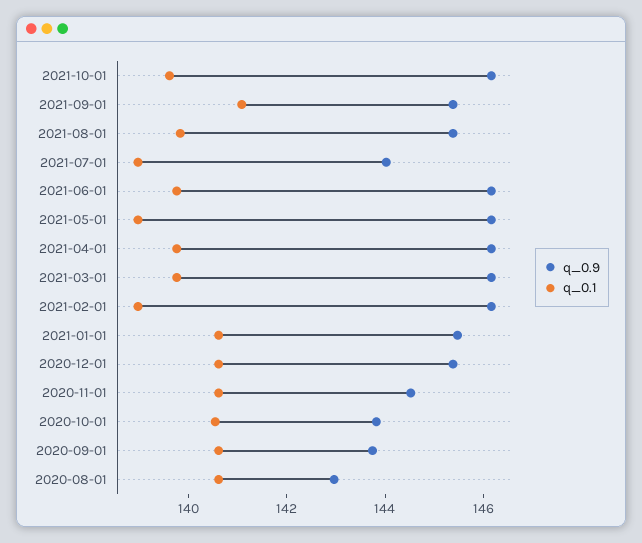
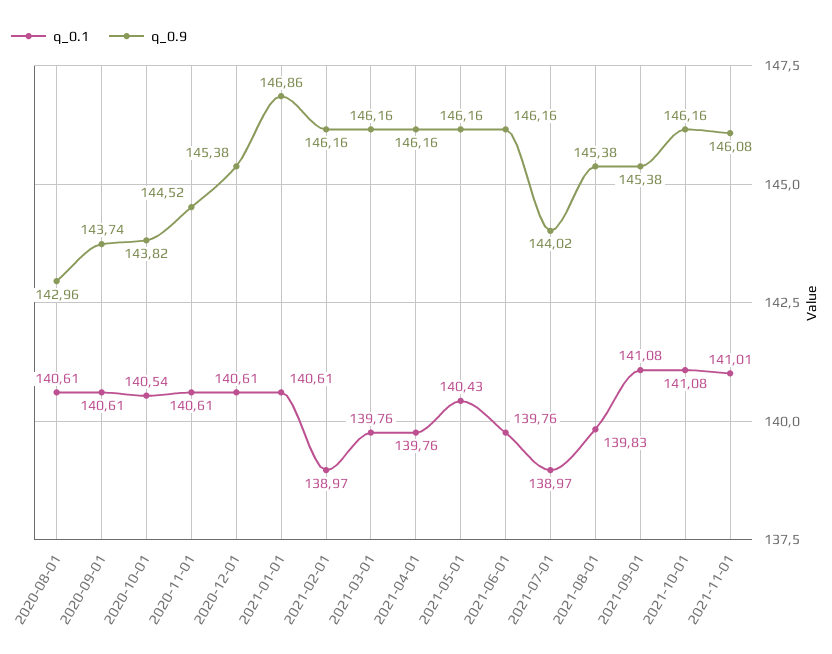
q_0.1, 2021-10-01: 139.5 -> 141.08
q_0.1, 2021-05-01: 139 -> 140.43
q_0.9, 2021-01-01: 145.5 -> 146.86
q_0.1, 2021-11-01: none -> 141.01
q_0.9, 2021-11-01: none -> 146.08

